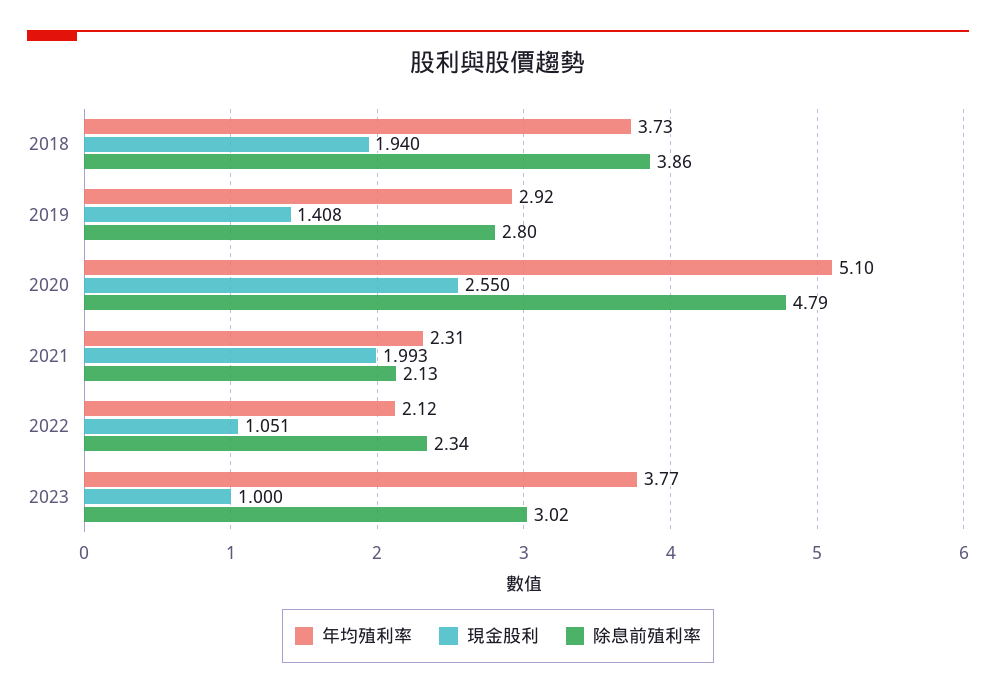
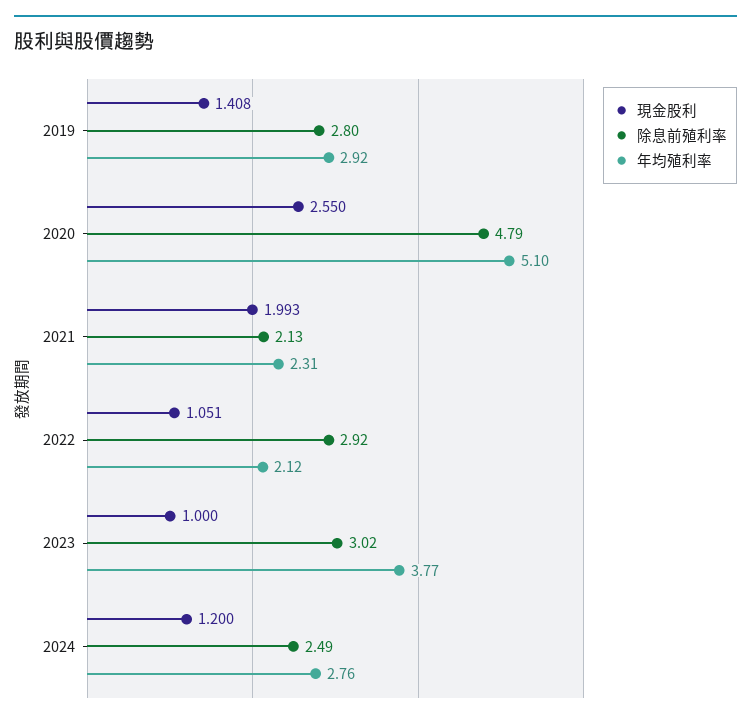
年均殖利率, 2018: 3.73 -> none
現金股利, 2018: 1.94 -> none
除息前殖利率, 2018: 3.86 -> none
除息前殖利率, 2022: 2.34 -> 2.92
現金股利, 2024: none -> 1.2
除息前殖利率, 2024: none -> 2.49
年均殖利率, 2024: none -> 2.76

